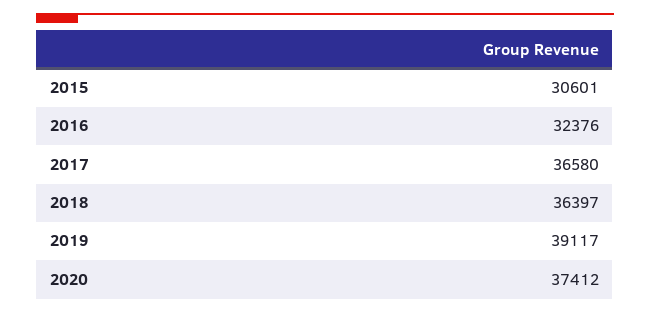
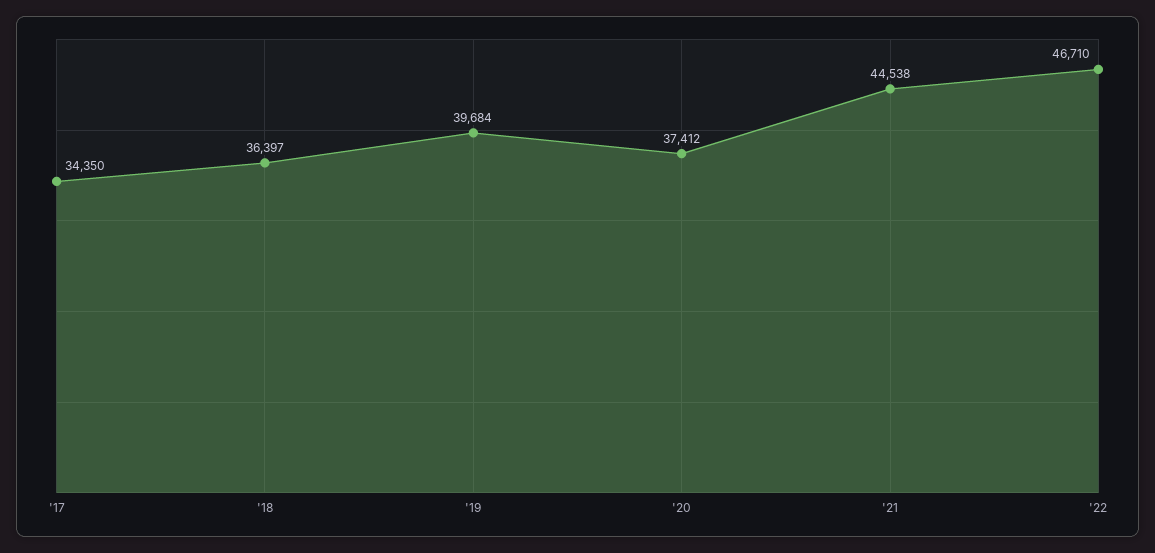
2015: 30601 -> none
2016: 32376 -> none
2017: 36580 -> 34350
2019: 39117 -> 39684
'21: none -> 44538
'22: none -> 46710

